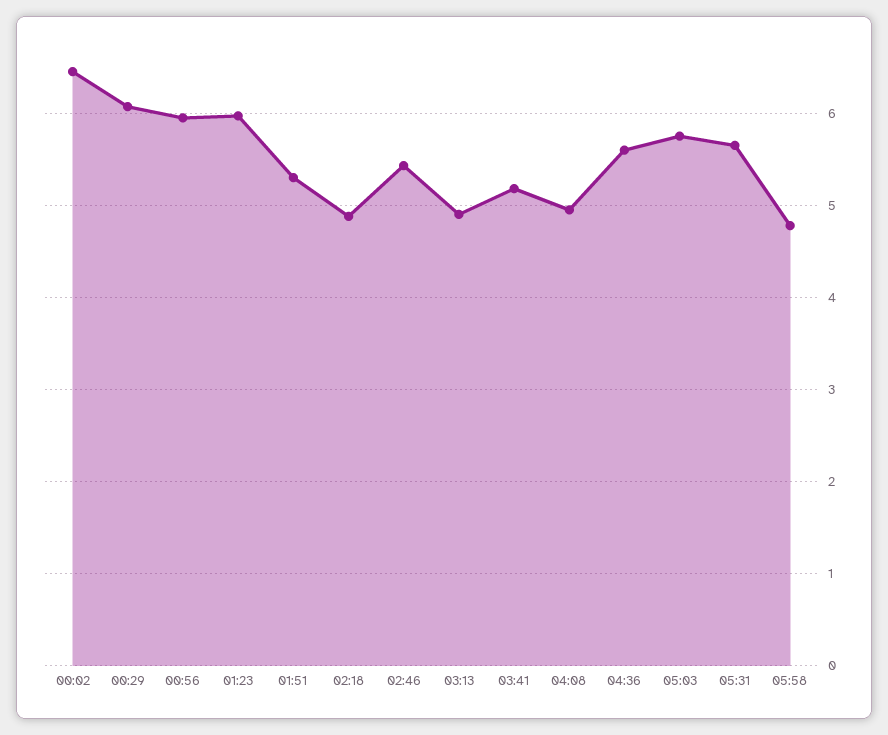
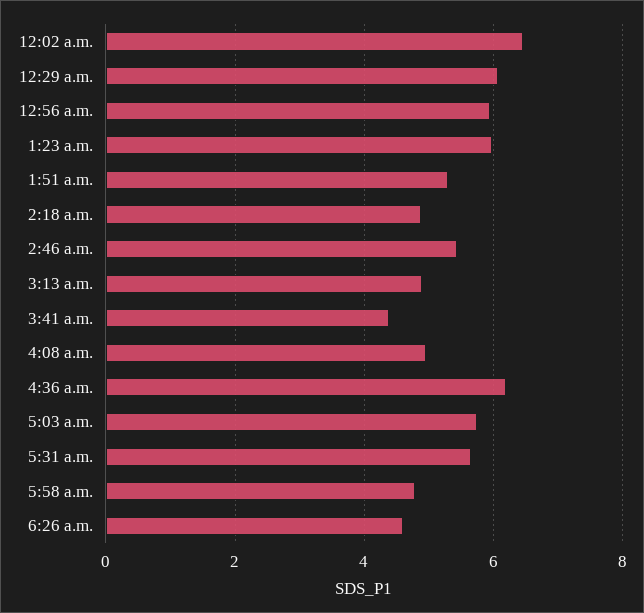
03:41: 5.2 -> 4.4
04:36: 5.6 -> 6.2
6:26 a.m.: none -> 4.6

